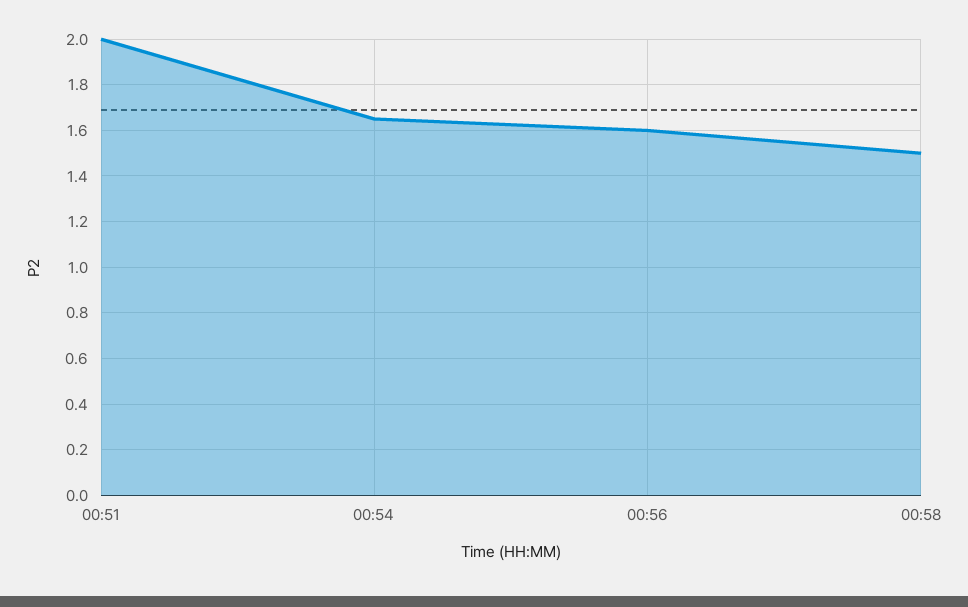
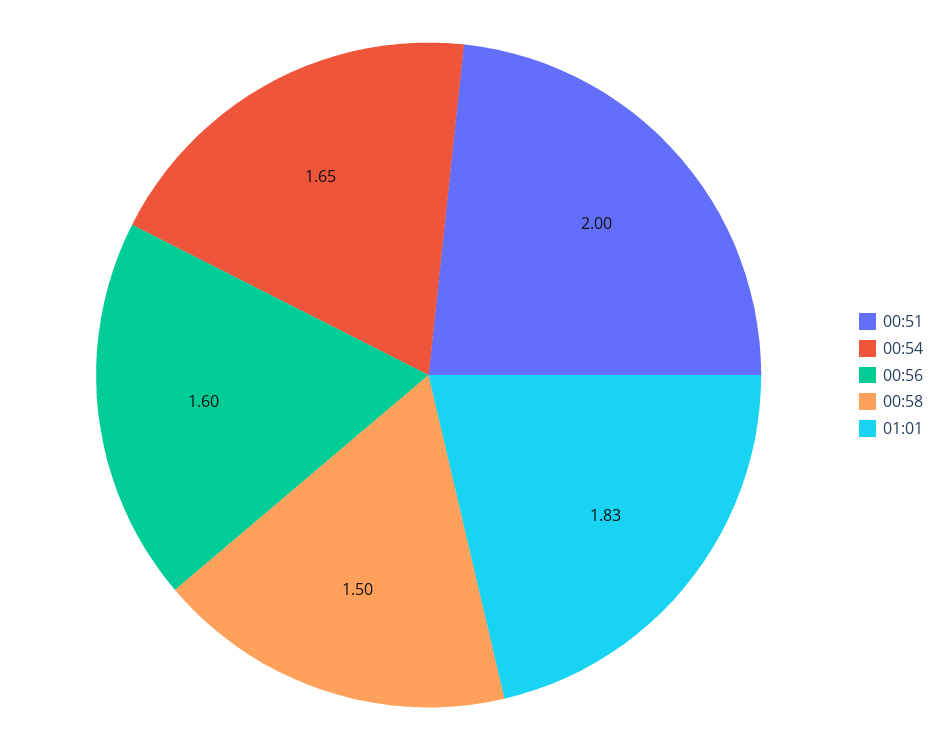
01:01: none -> 1.83

